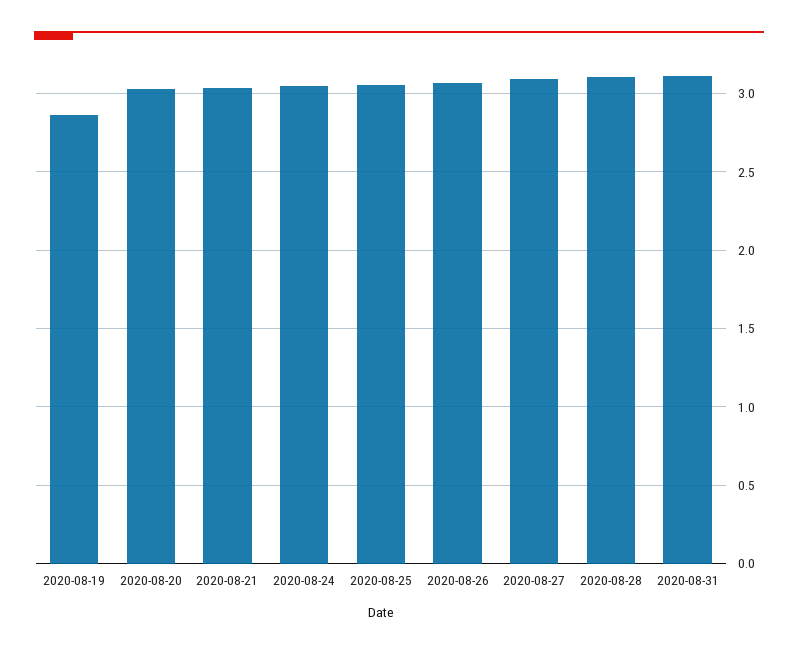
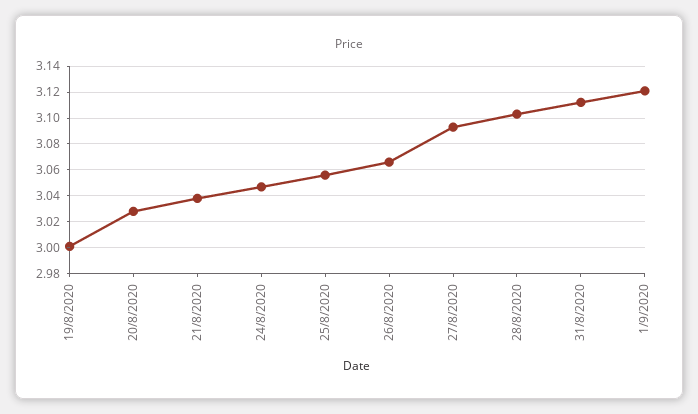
2020-08-19: 2.85 -> 3
1/9/2020: none -> 3.12

